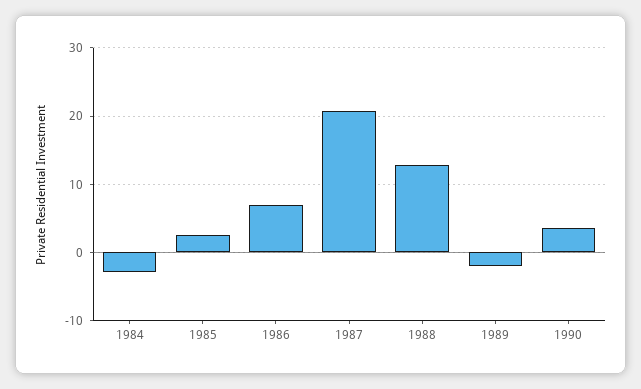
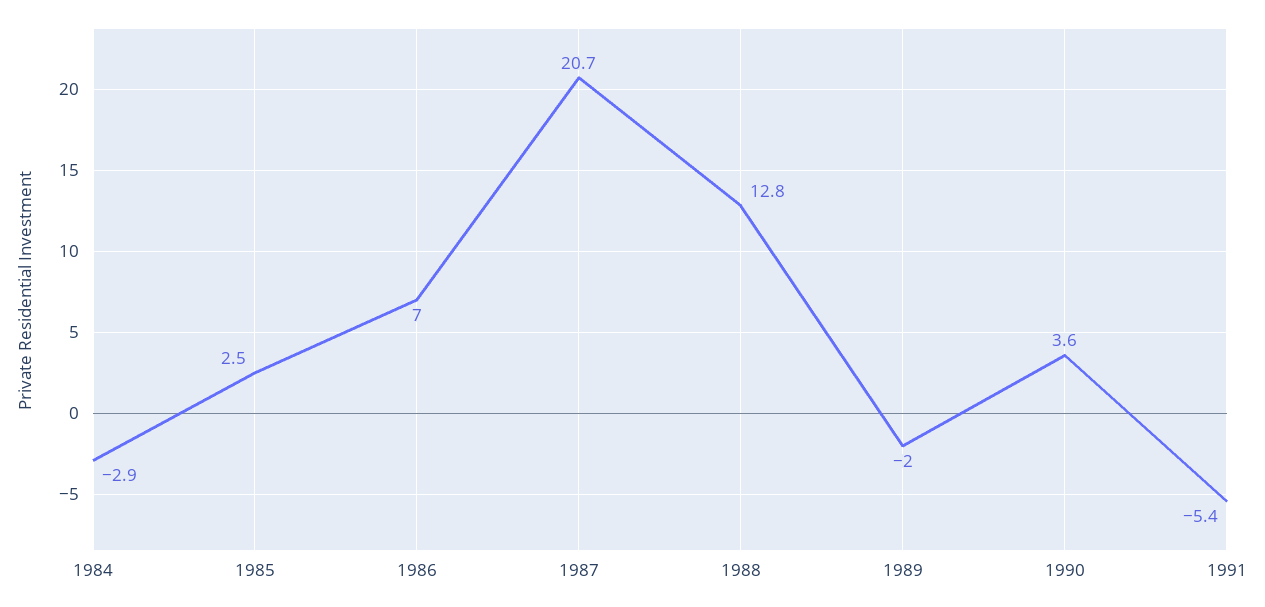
1991: none -> -5.4

